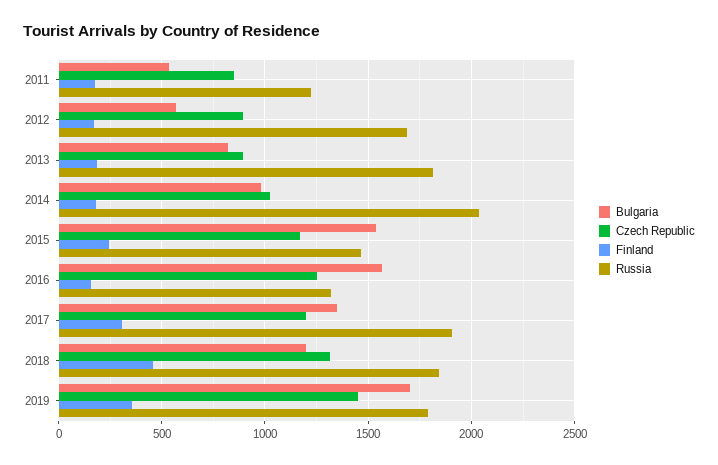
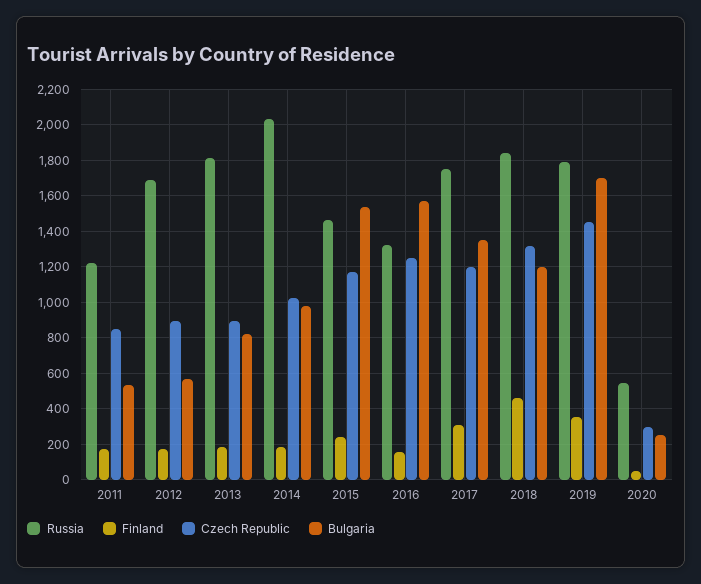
Russia, 2017: 1900 -> 1750
Russia, 2020: none -> 550
Finland, 2020: none -> 50
Czech Republic, 2020: none -> 300
Bulgaria, 2020: none -> 250

